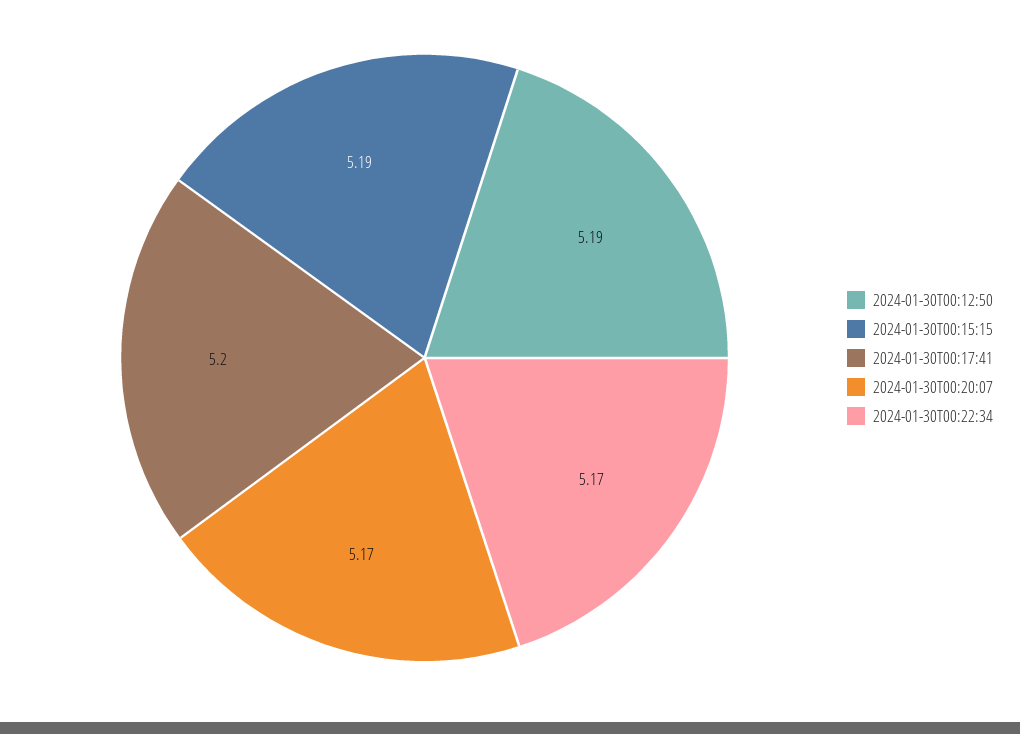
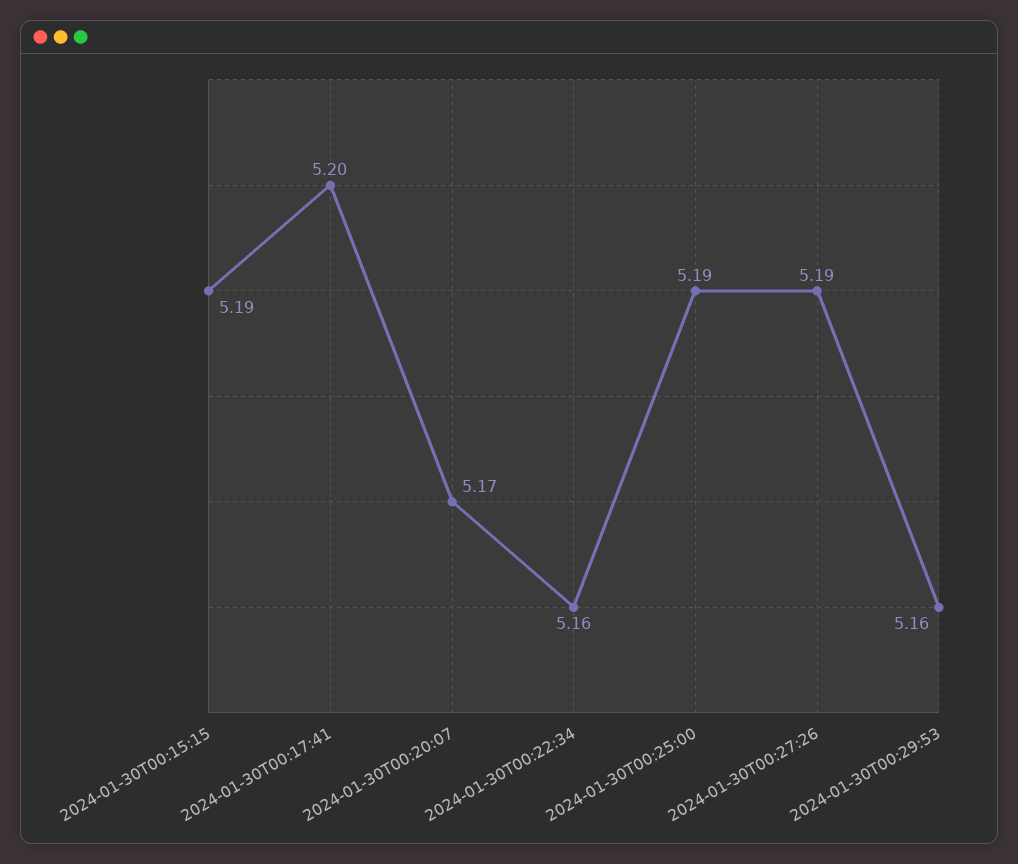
2024-01-30T00:12:50: 5.19 -> none
2024-01-30T00:22:34: 5.17 -> 5.16
2024-01-30T00:25:00: none -> 5.19
2024-01-30T00:27:26: none -> 5.19
2024-01-30T00:29:53: none -> 5.16

